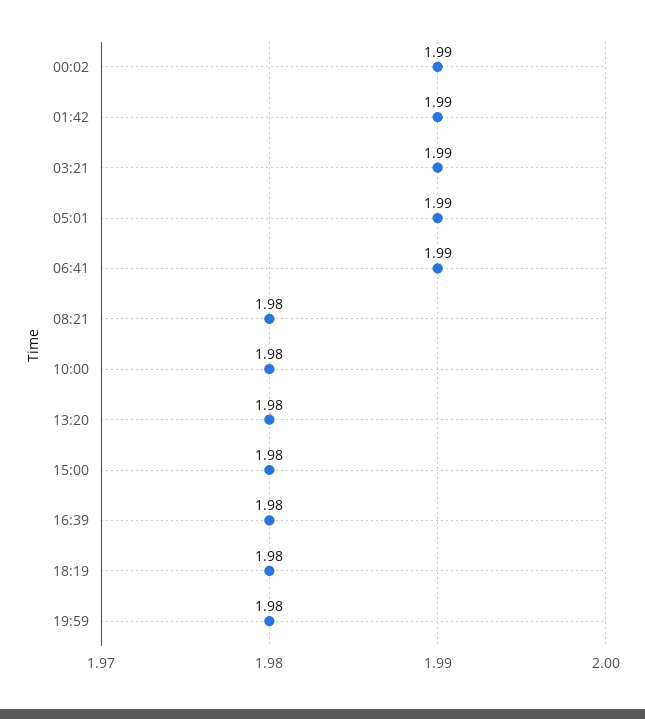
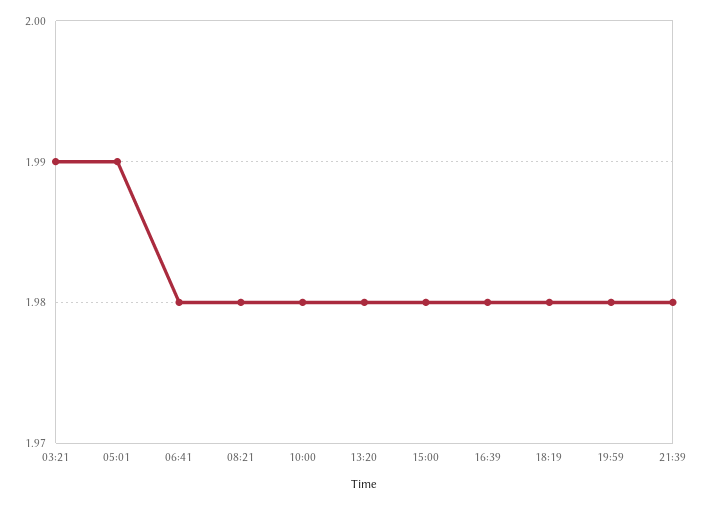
00:02: 1.99 -> none
01:42: 1.99 -> none
06:41: 1.99 -> 1.98
21:39: none -> 1.98

